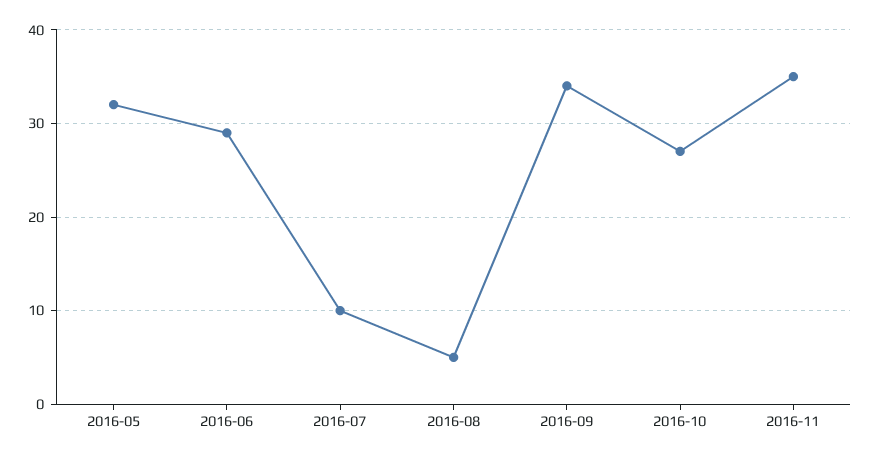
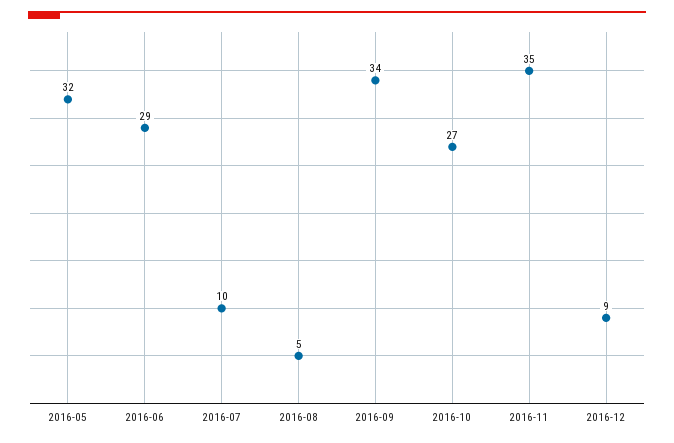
2016-12: none -> 9

